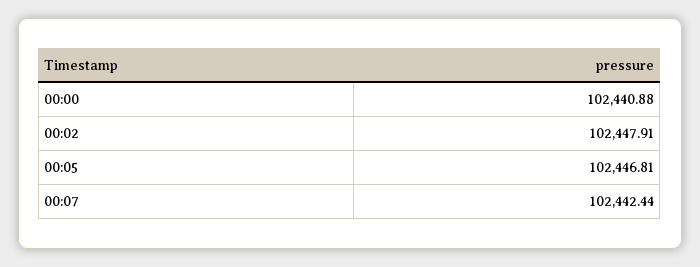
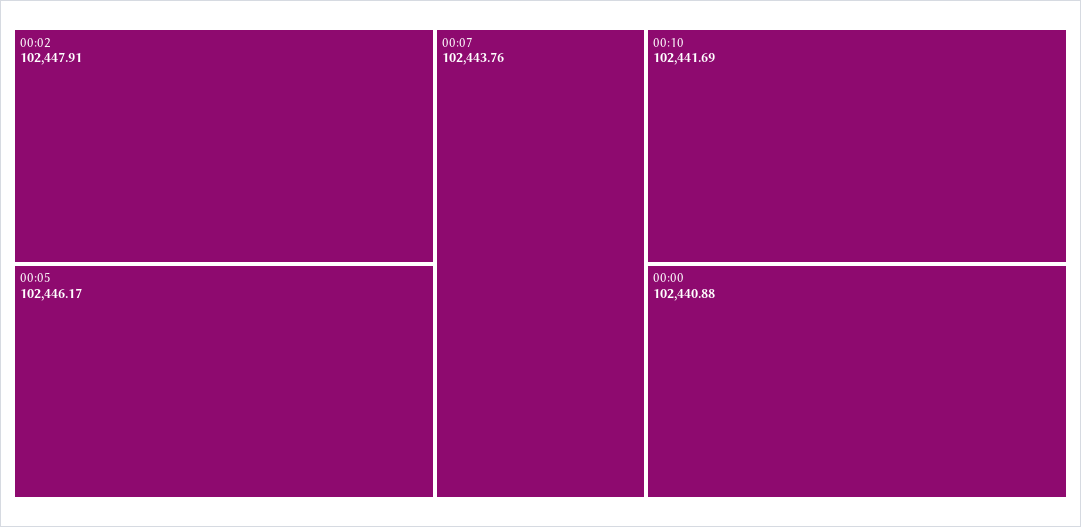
00:05: 102446.81 -> 102446.17
00:07: 102442.44 -> 102443.76
00:10: none -> 102441.69

